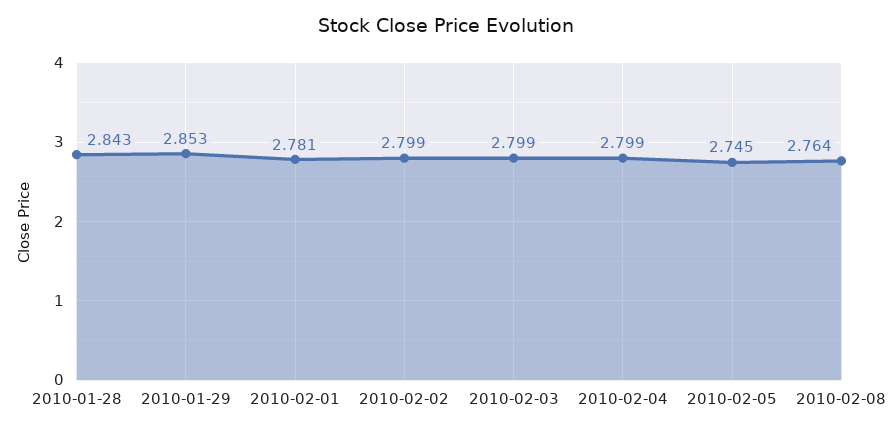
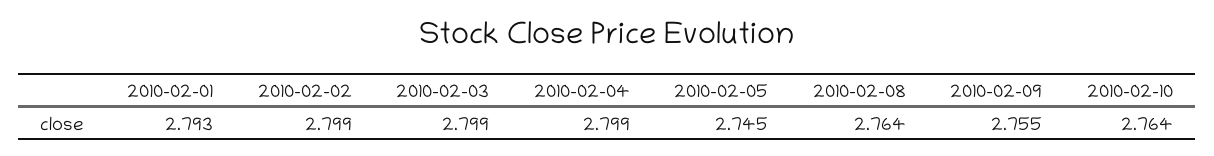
2010-01-28: 2.843 -> none
2010-01-29: 2.853 -> none
2010-02-01: 2.781 -> 2.793
2010-02-09: none -> 2.755
2010-02-10: none -> 2.764

